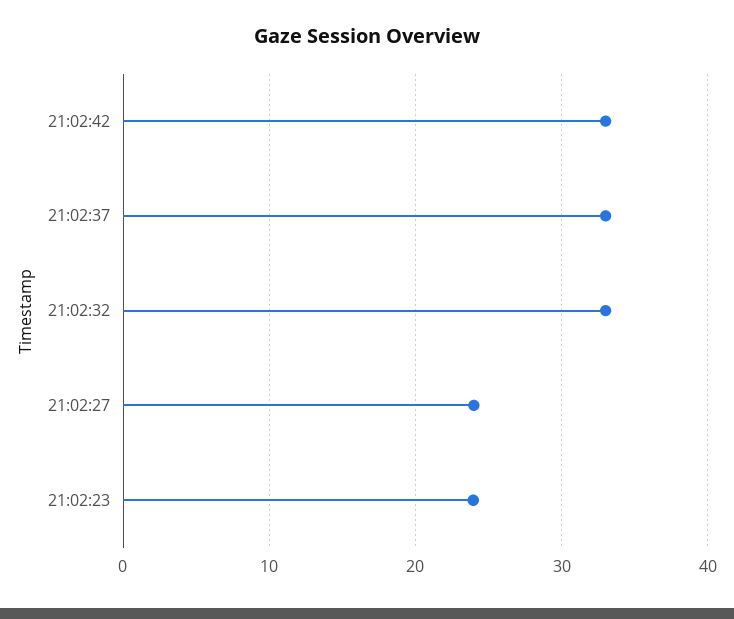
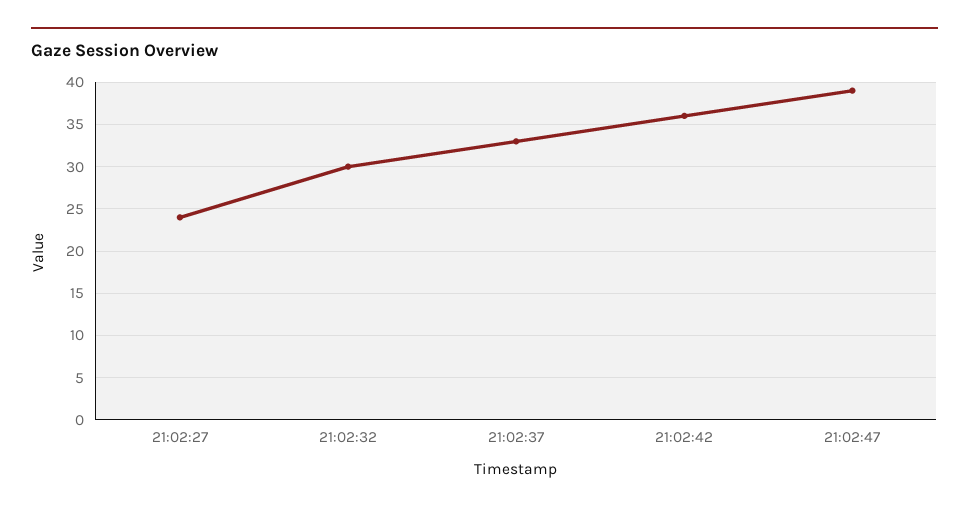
21:02:42: 33 -> 36
21:02:32: 33 -> 30
21:02:23: 24 -> none
21:02:47: none -> 39

